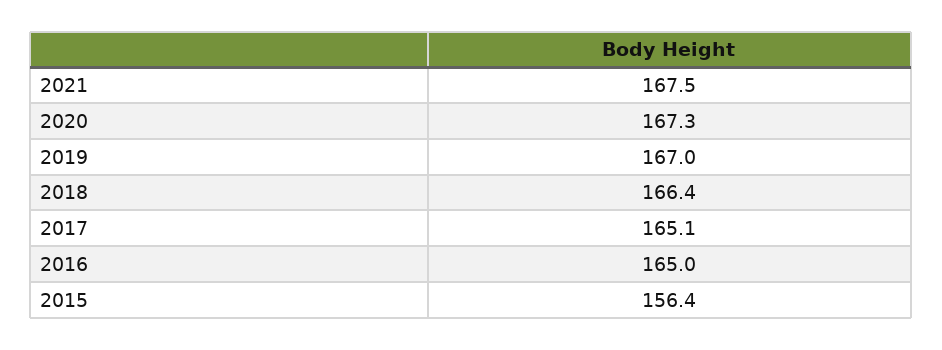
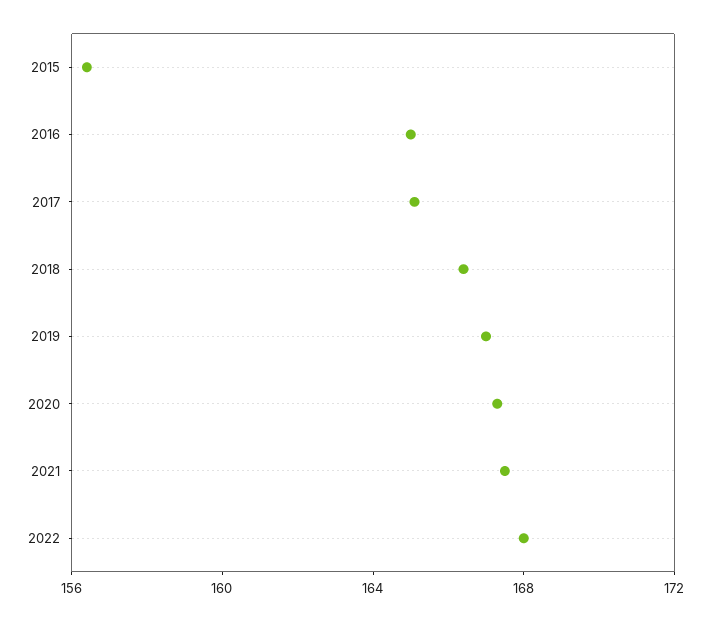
2022: none -> 168

